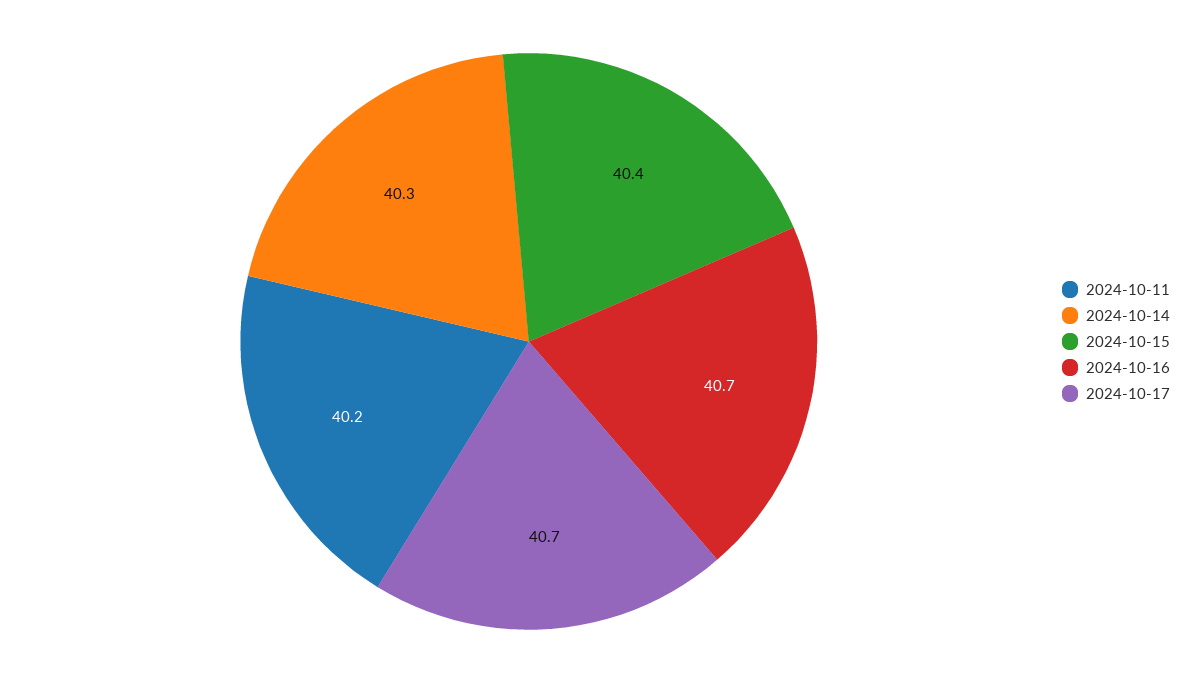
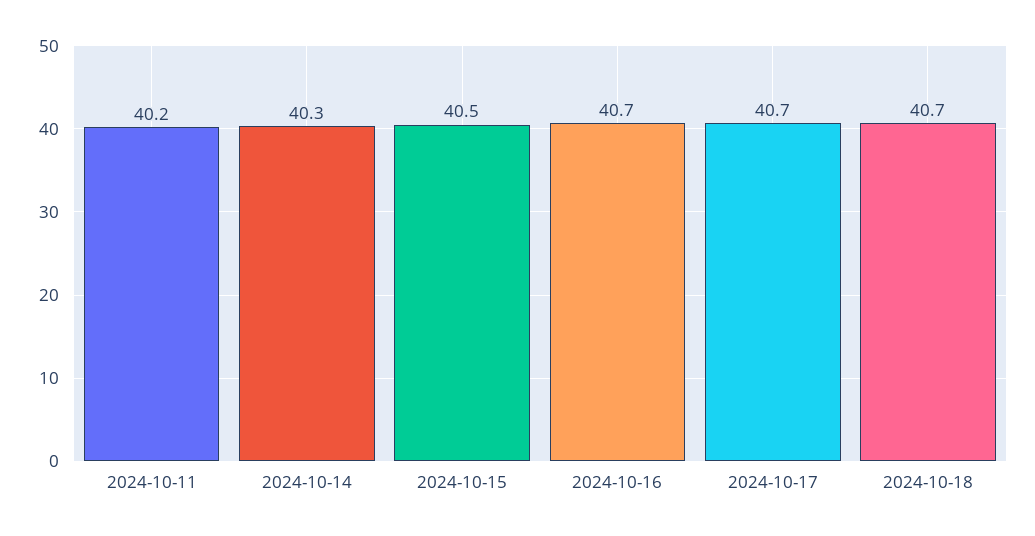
2024-10-15: 40.4 -> 40.5
2024-10-18: none -> 40.7

